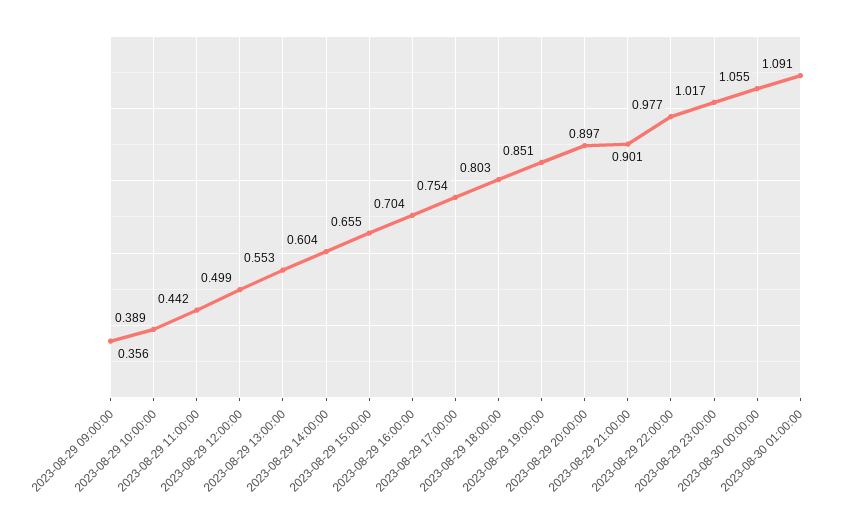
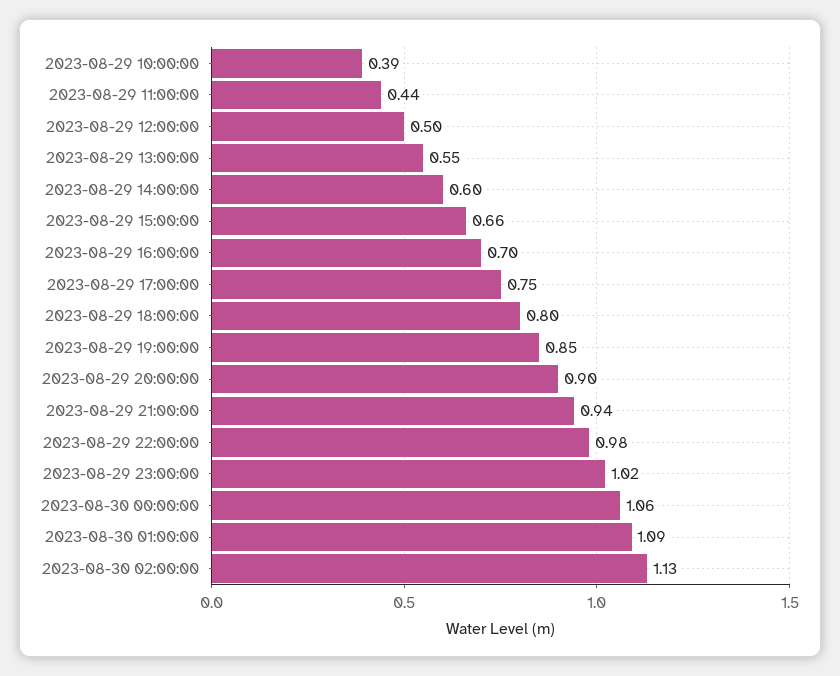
2023-08-29 09:00:00: 0.356 -> none
2023-08-29 21:00:00: 0.901 -> 0.94
2023-08-30 02:00:00: none -> 1.13

